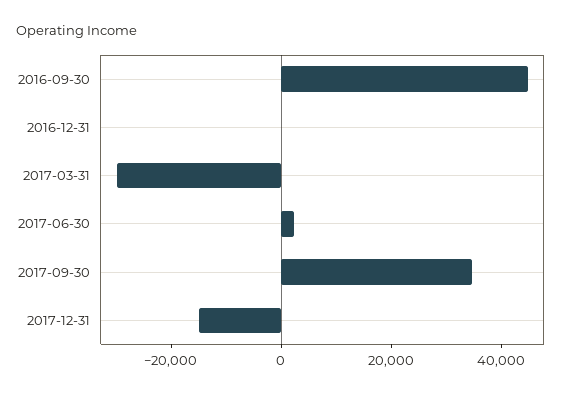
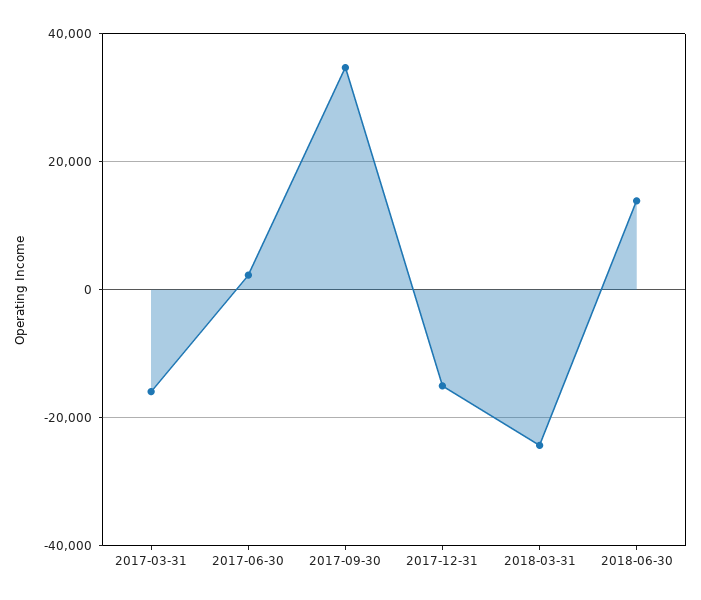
2016-09-30: 45000 -> none
2016-12-31: 0 -> none
2017-03-31: -30000 -> -16000
2018-03-31: none -> -24000
2018-06-30: none -> 14000

